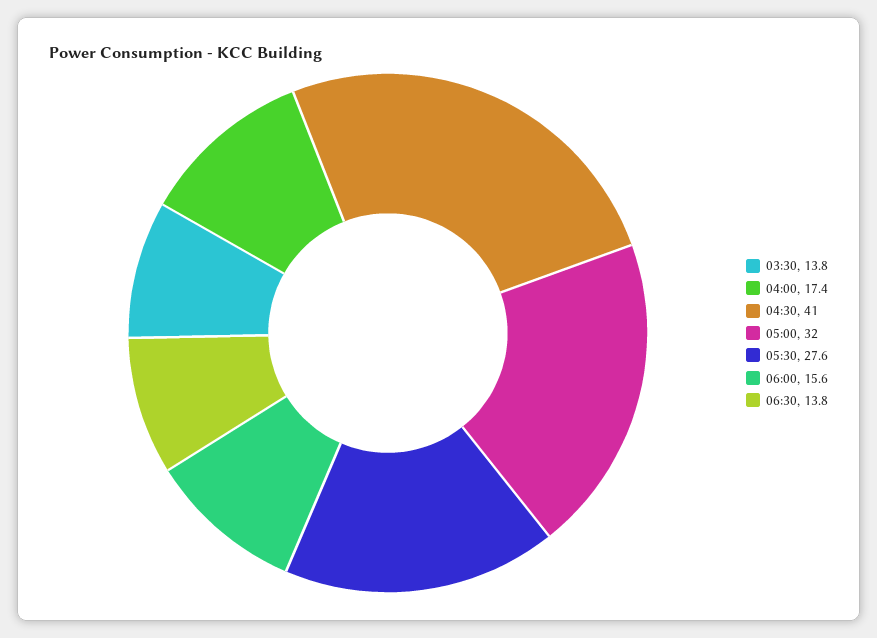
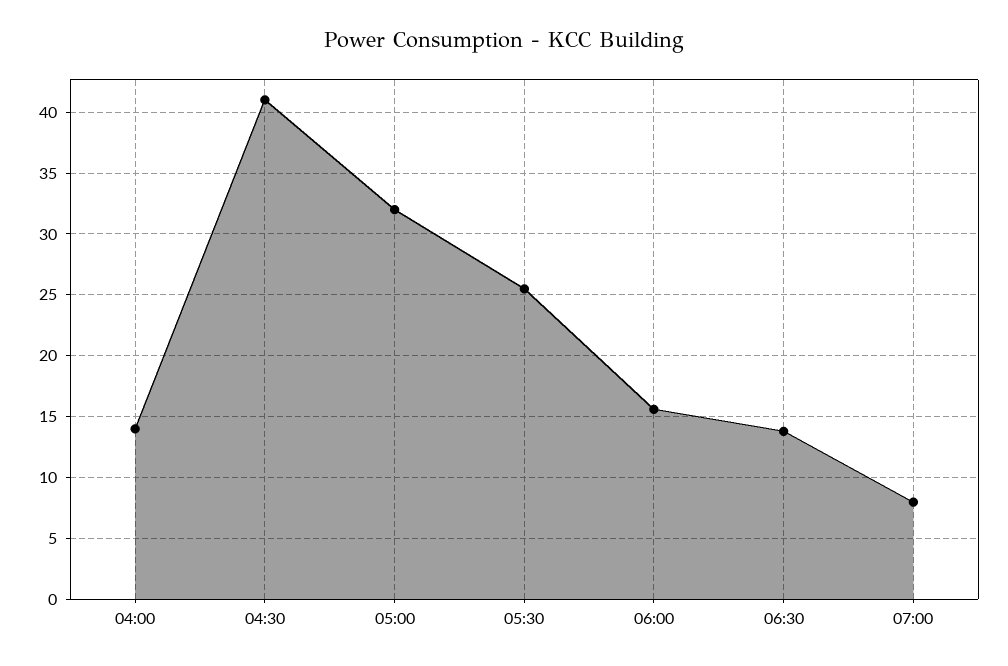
03:30: 13.8 -> none
04:00: 17.4 -> 14
05:30: 27.6 -> 25.5
07:00: none -> 8

